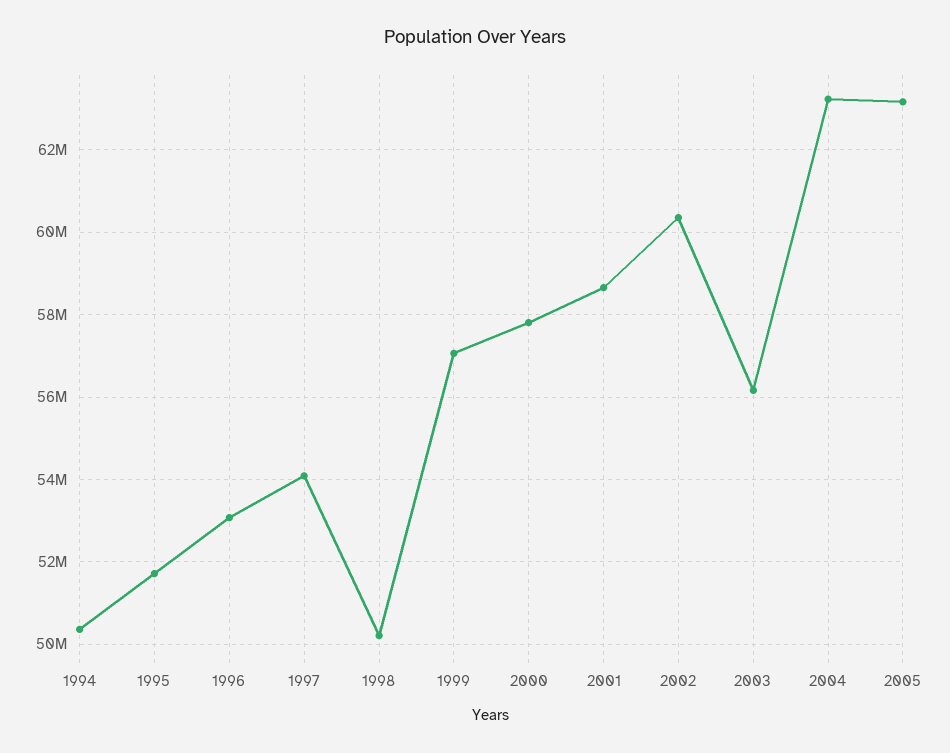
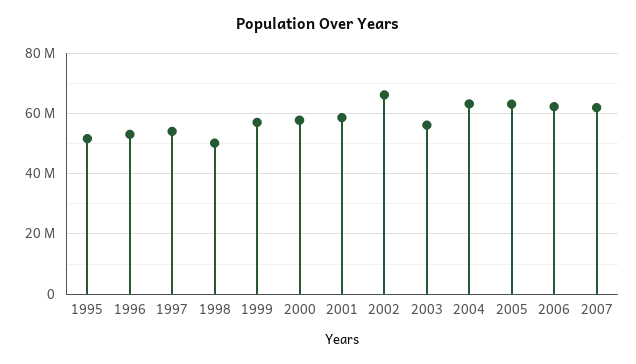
1994: 50400000 -> none
2002: 60400000 -> 66000000
2006: none -> 62000000
2007: none -> 62000000

